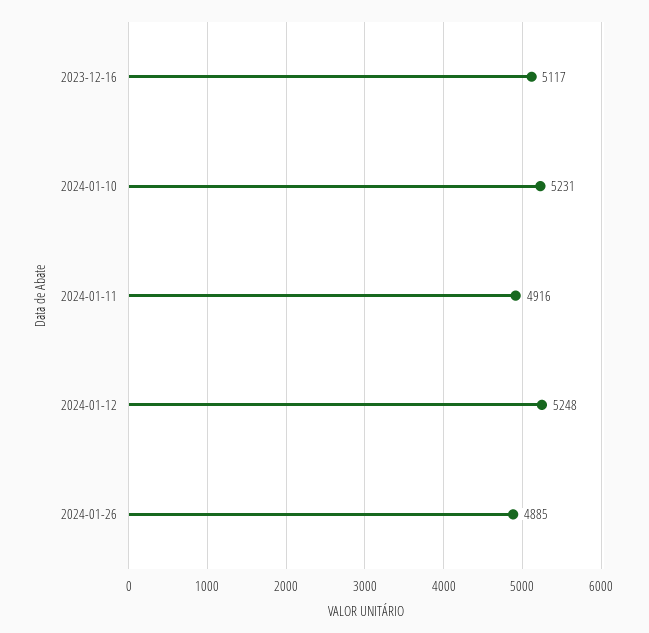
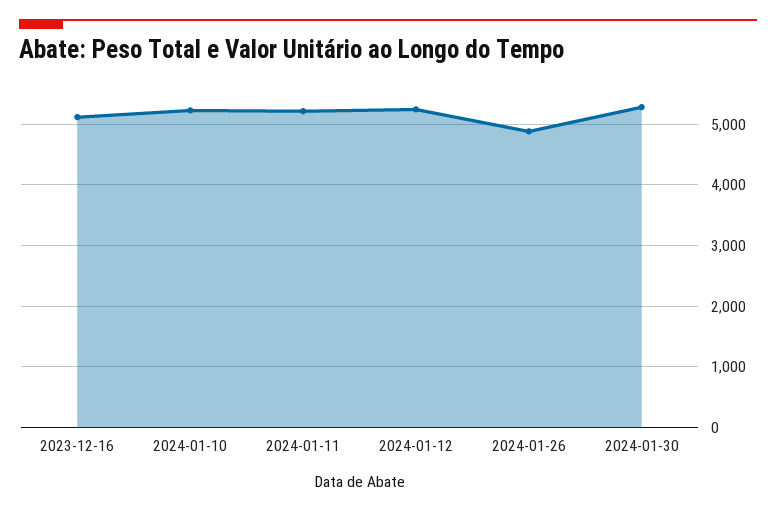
2024-01-11: 4916 -> 5200
2024-01-30: none -> 5300

